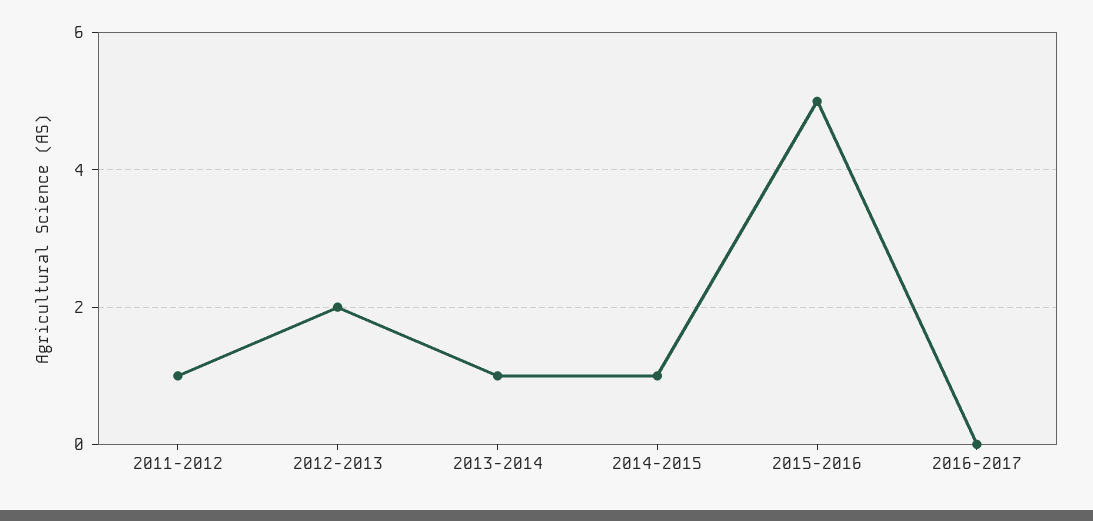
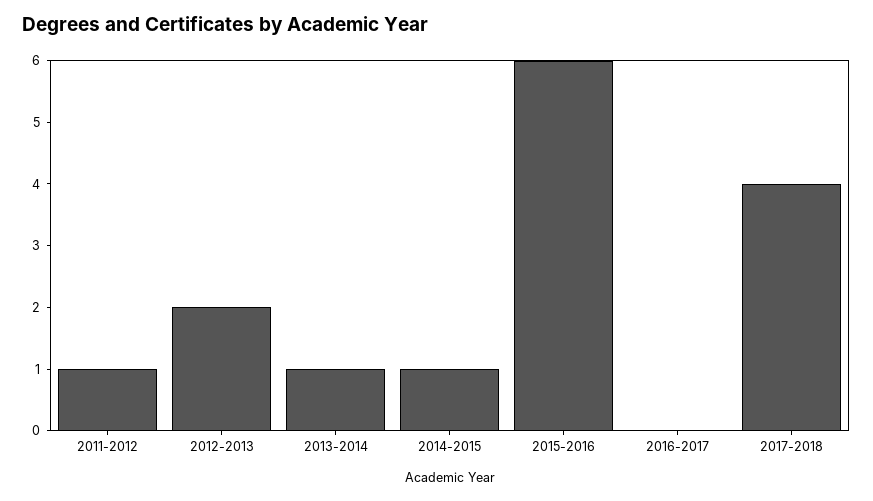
2015-2016: 5 -> 6
2017-2018: none -> 4

